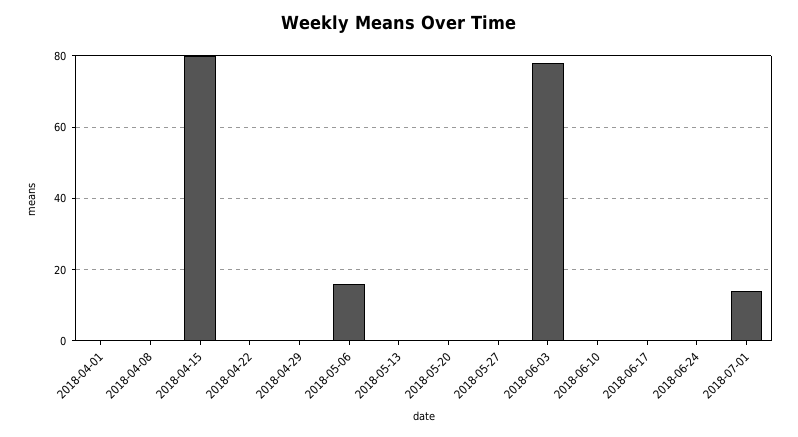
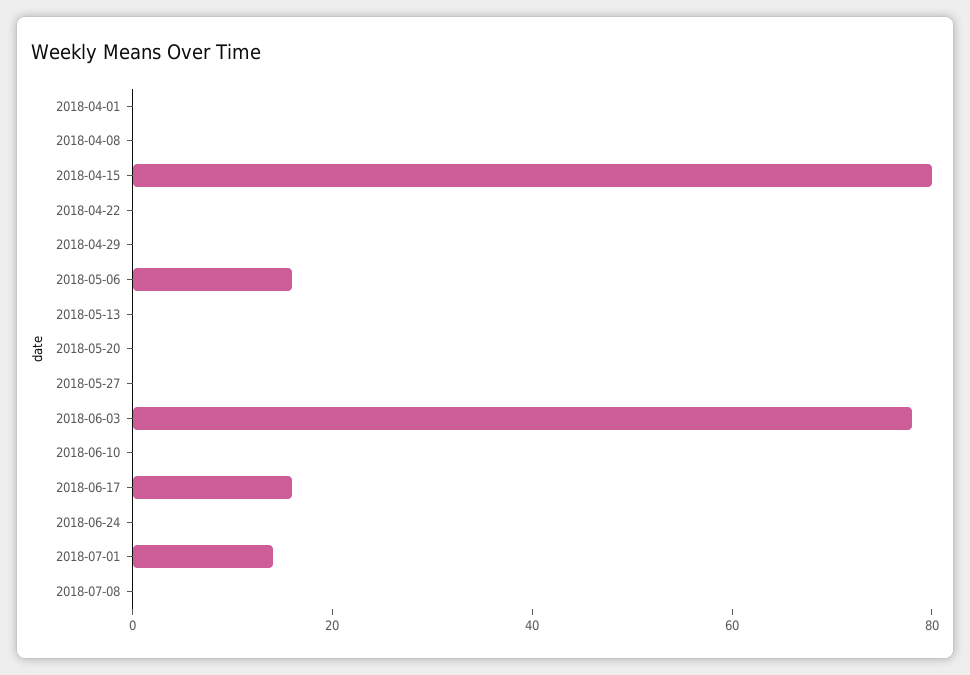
2018-06-17: 0 -> 15
2018-07-08: none -> 0

